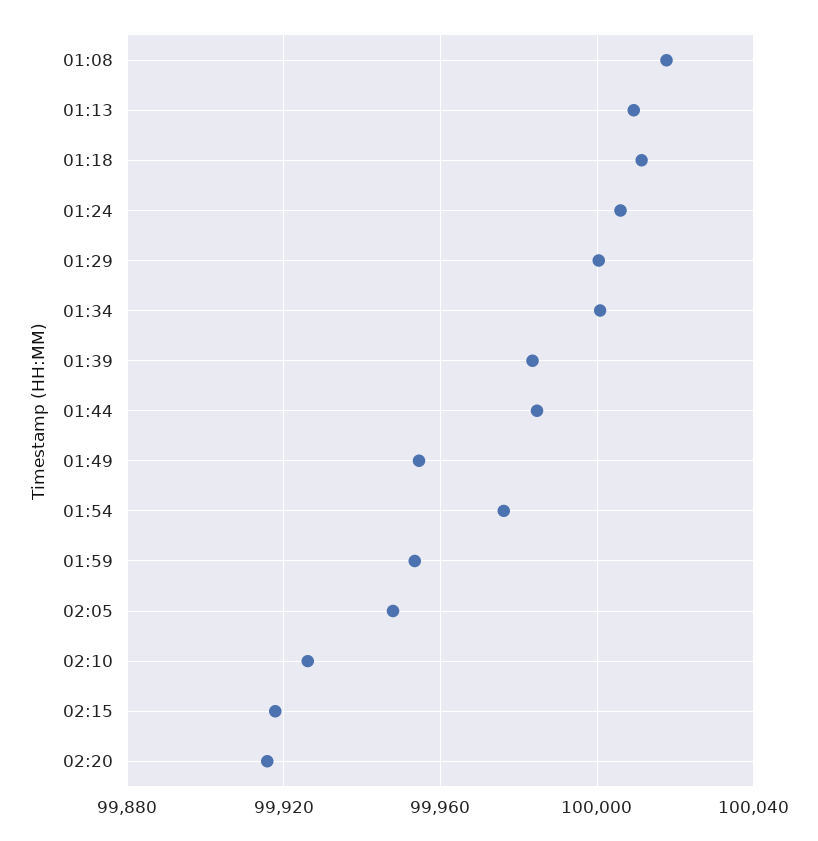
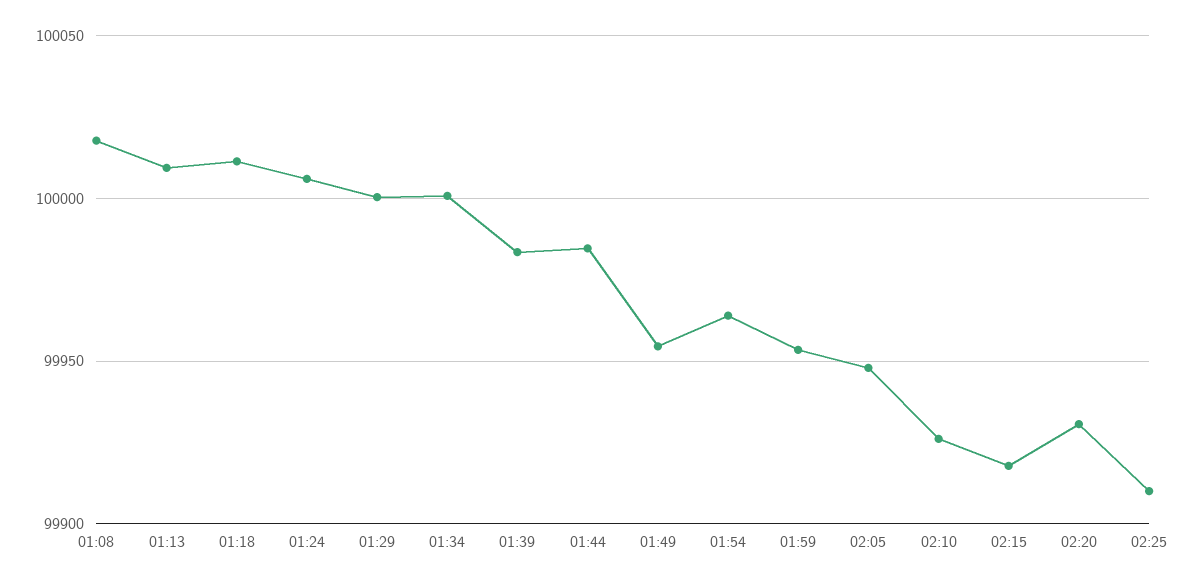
01:54: 99975 -> 99965
02:20: 99915 -> 99930
02:25: none -> 99910

